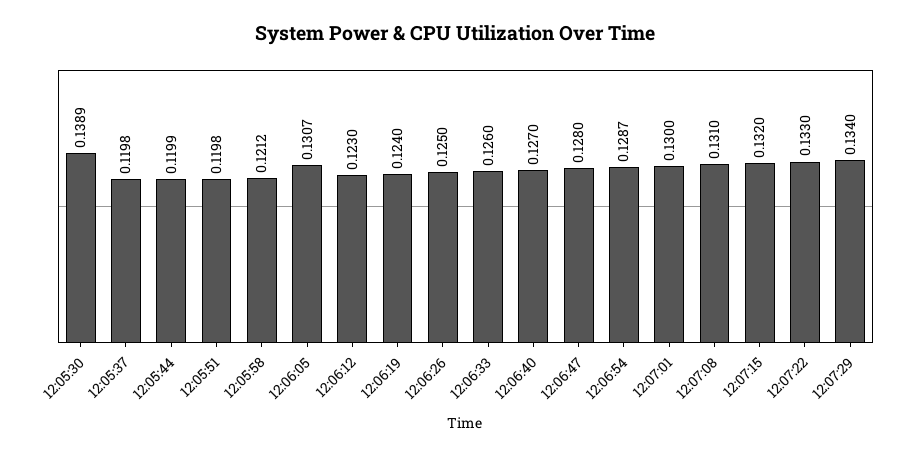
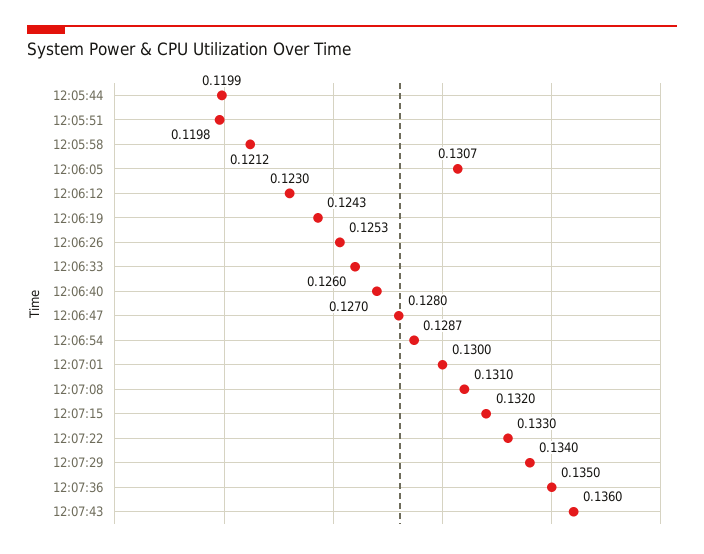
12:05:30: 0.1389 -> none
12:05:37: 0.1198 -> none
12:06:19: 0.124 -> 0.1243
12:06:26: 0.125 -> 0.1253
12:07:36: none -> 0.135
12:07:43: none -> 0.136

